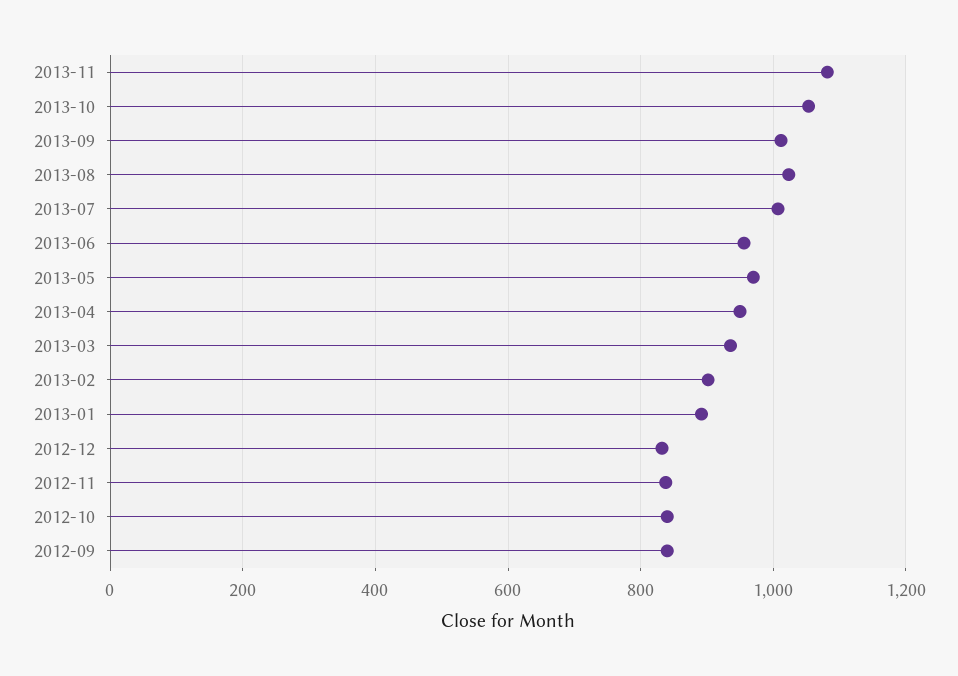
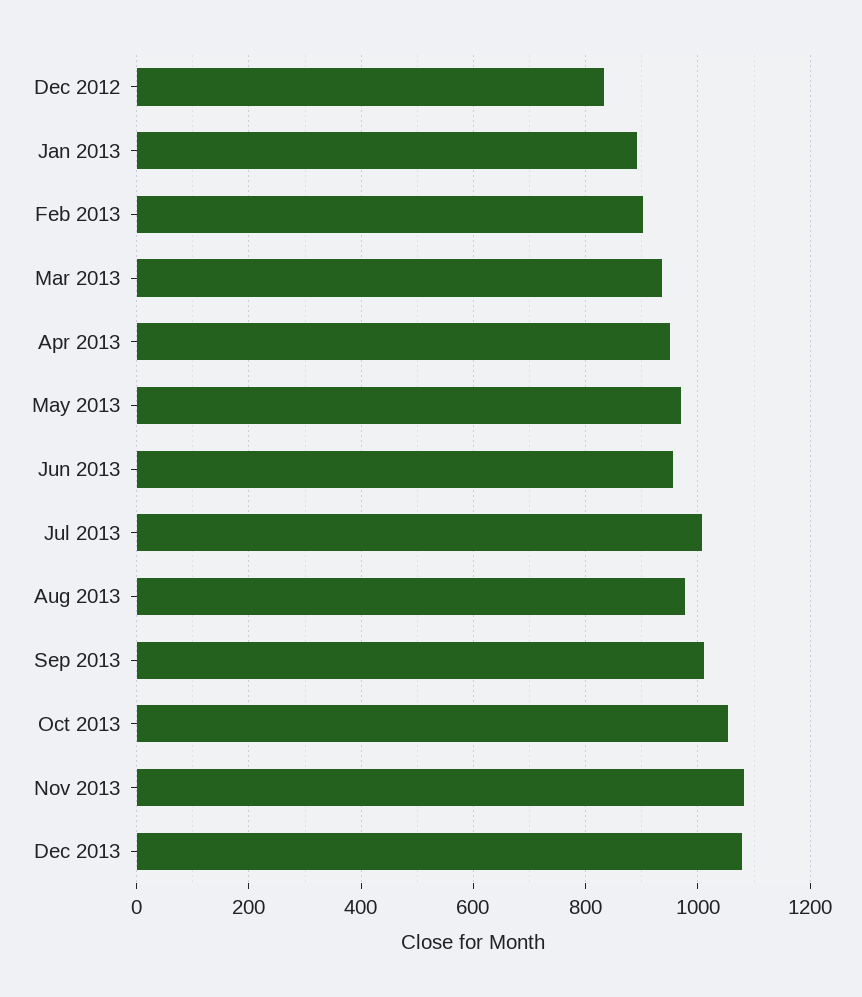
2013-08: 1020 -> 980
2012-11: 840 -> none
2012-10: 840 -> none
2012-09: 840 -> none
Dec 2013: none -> 1080

